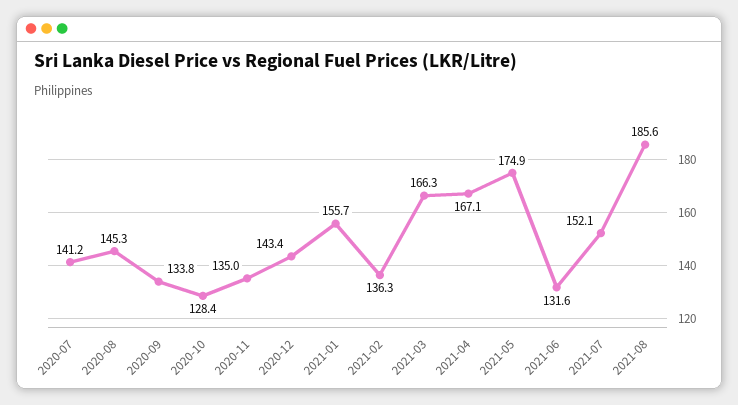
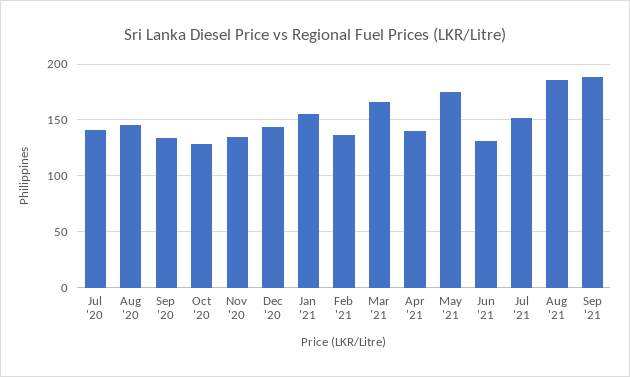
2021-04: 167.1 -> 140
Sep '21: none -> 190

